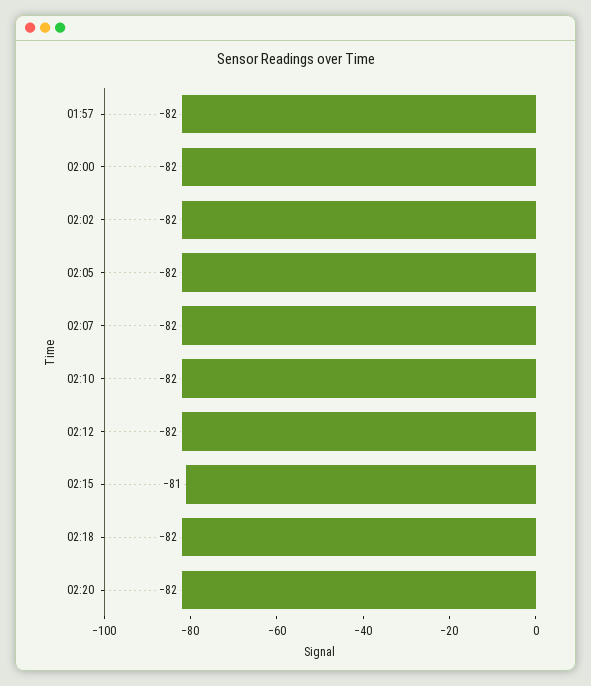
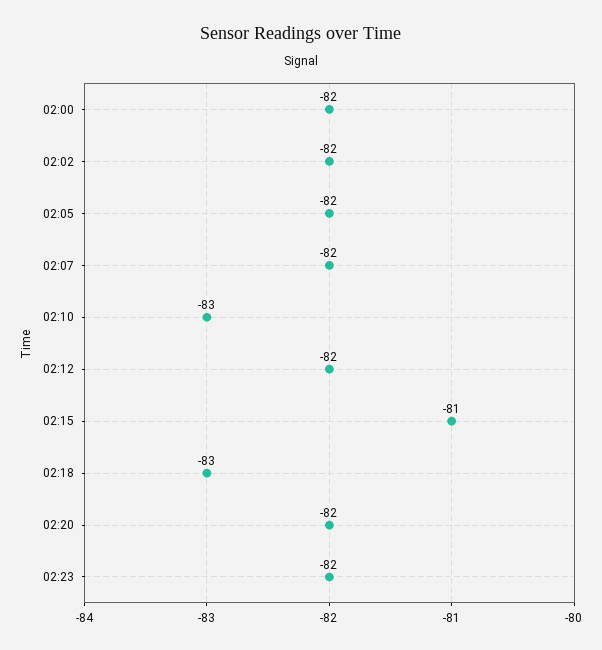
01:57: -82 -> none
02:10: -82 -> -83
02:18: -82 -> -83
02:23: none -> -82

